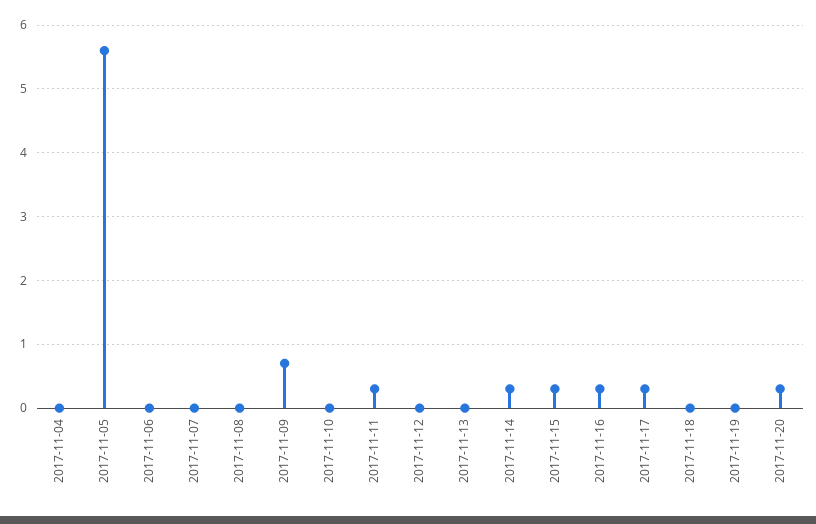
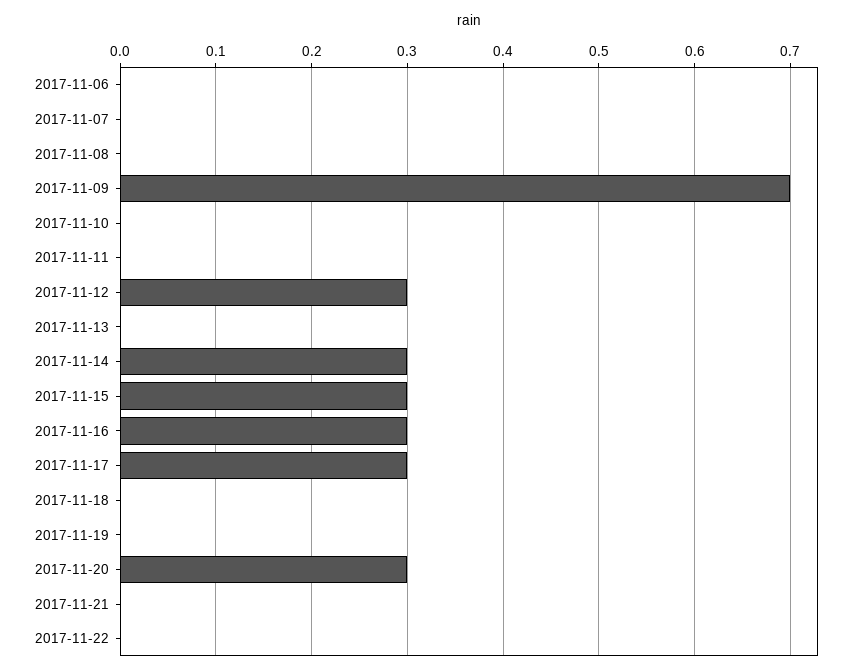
2017-11-04: 0 -> none
2017-11-05: 5.6 -> none
2017-11-11: 0.3 -> 0
2017-11-12: 0 -> 0.3
2017-11-21: none -> 0
2017-11-22: none -> 0

